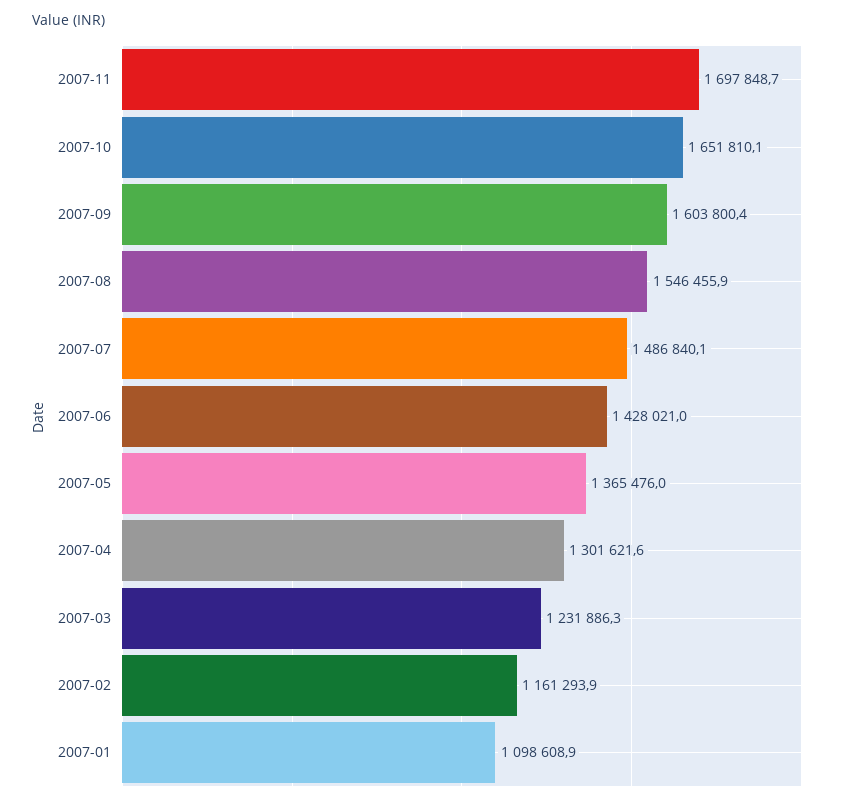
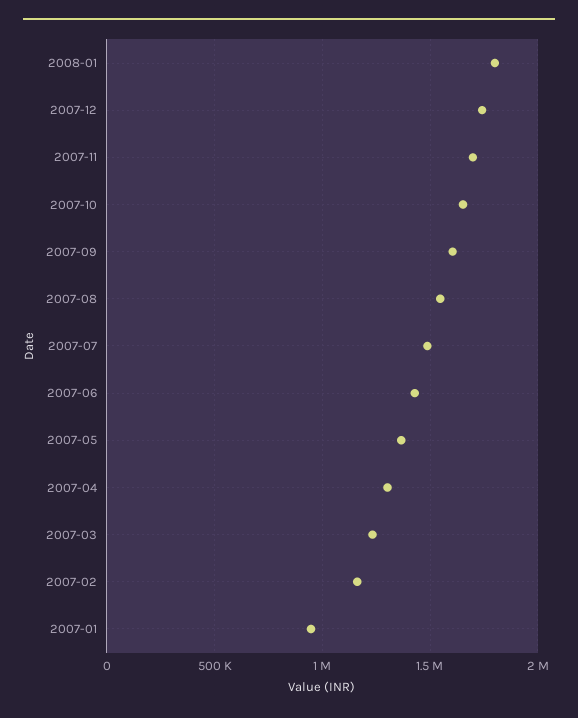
2007-01: 1098608.9 -> 950000
2008-01: none -> 1800000
2007-12: none -> 1750000

